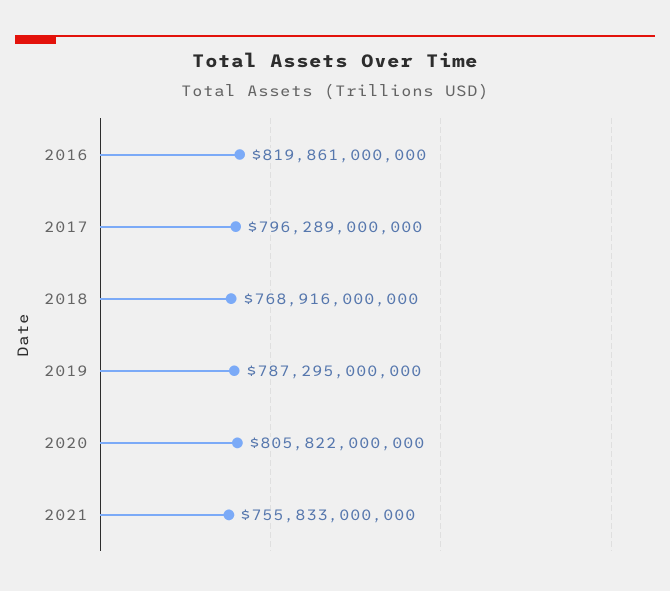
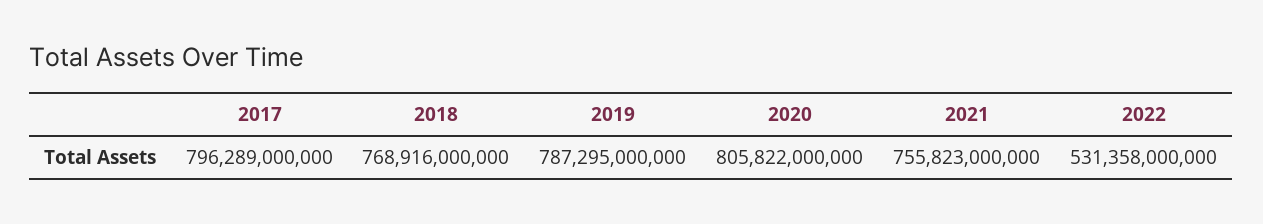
2016: 819861000000 -> none
2021: 755833000000 -> 755823000000
2022: none -> 531358000000

